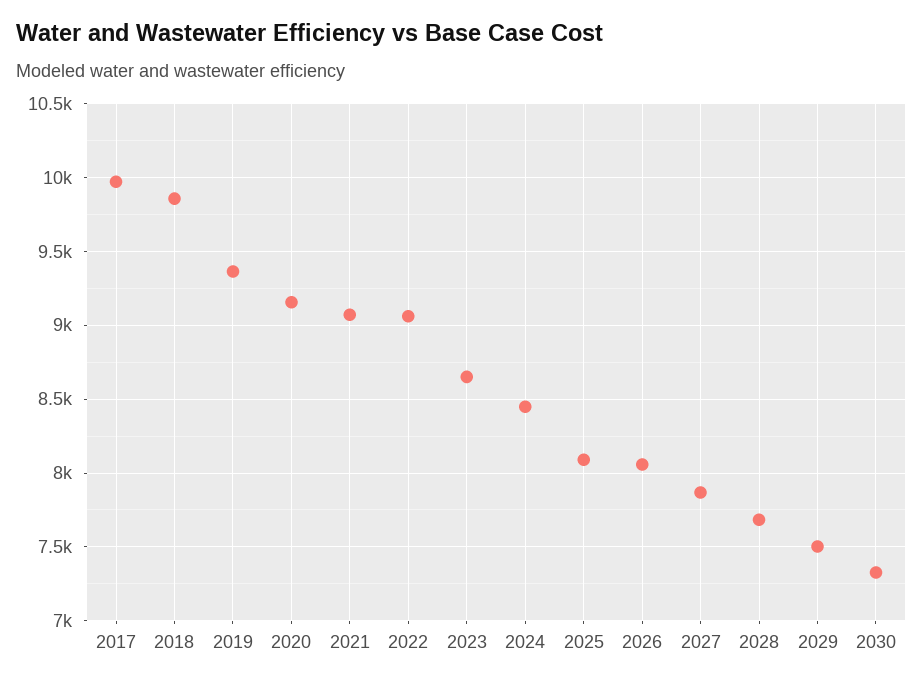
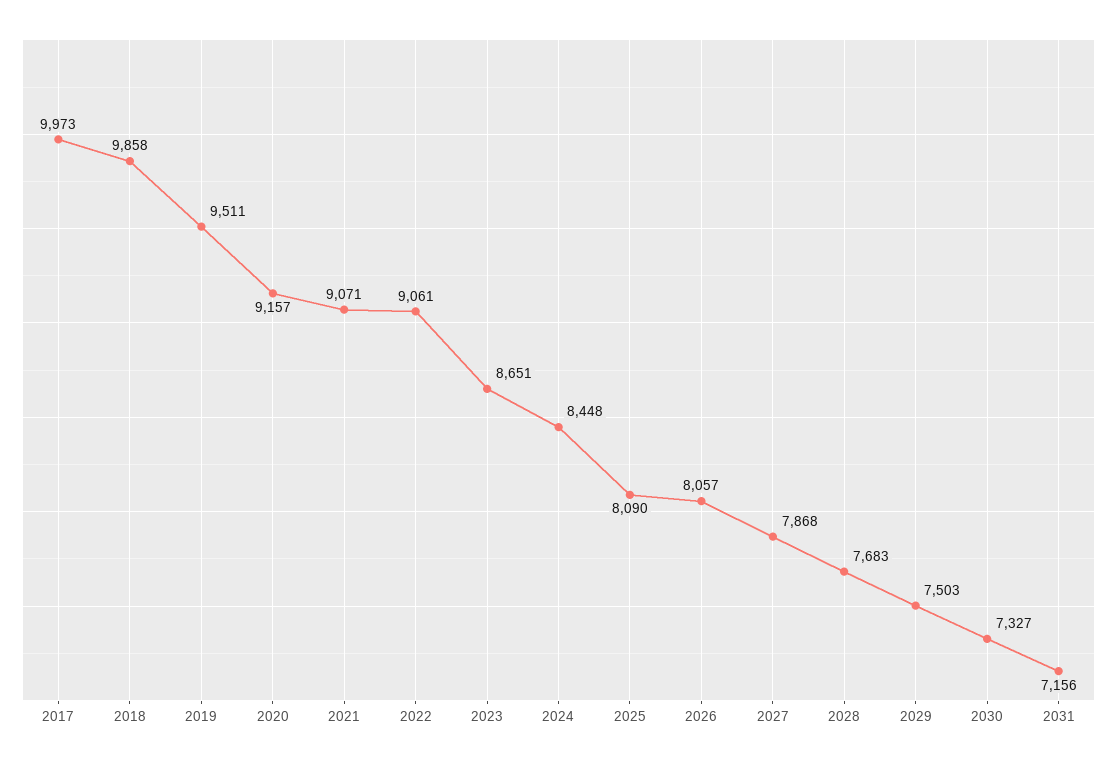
2019: 9350 -> 9511
2031: none -> 7156

